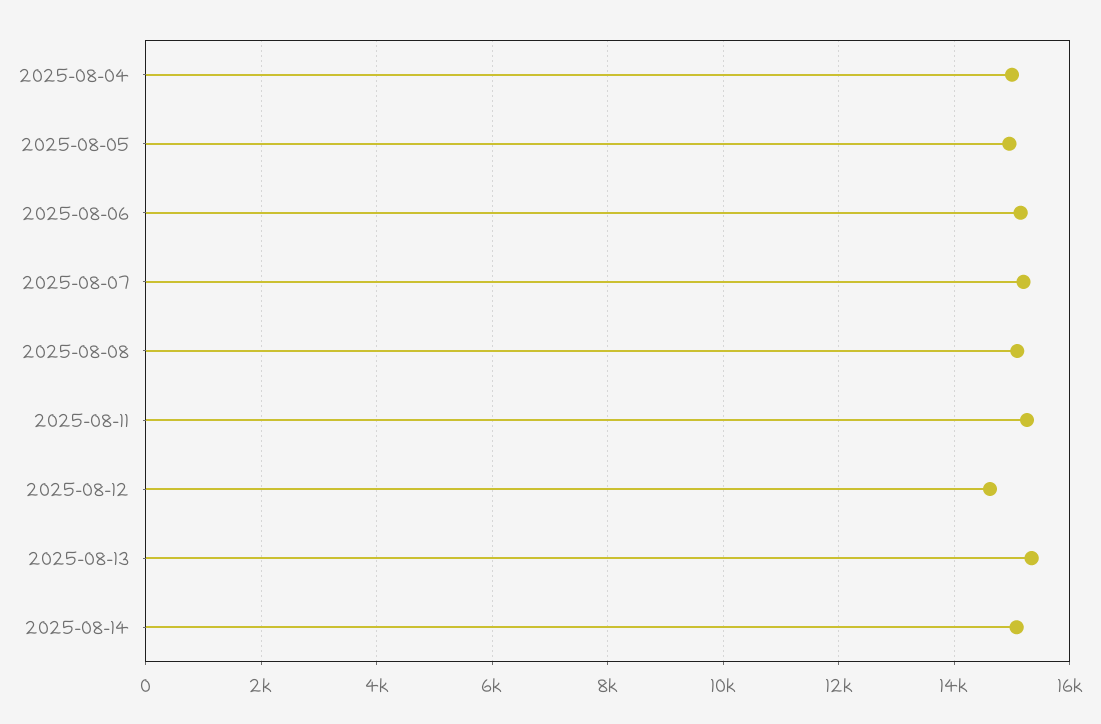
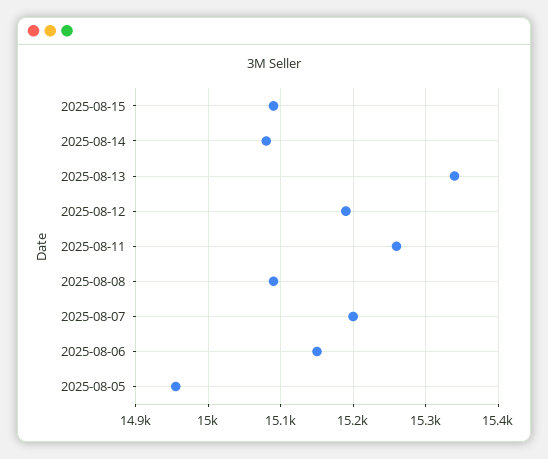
2025-08-04: 15000 -> none
2025-08-12: 14600 -> 15190
2025-08-15: none -> 15090

